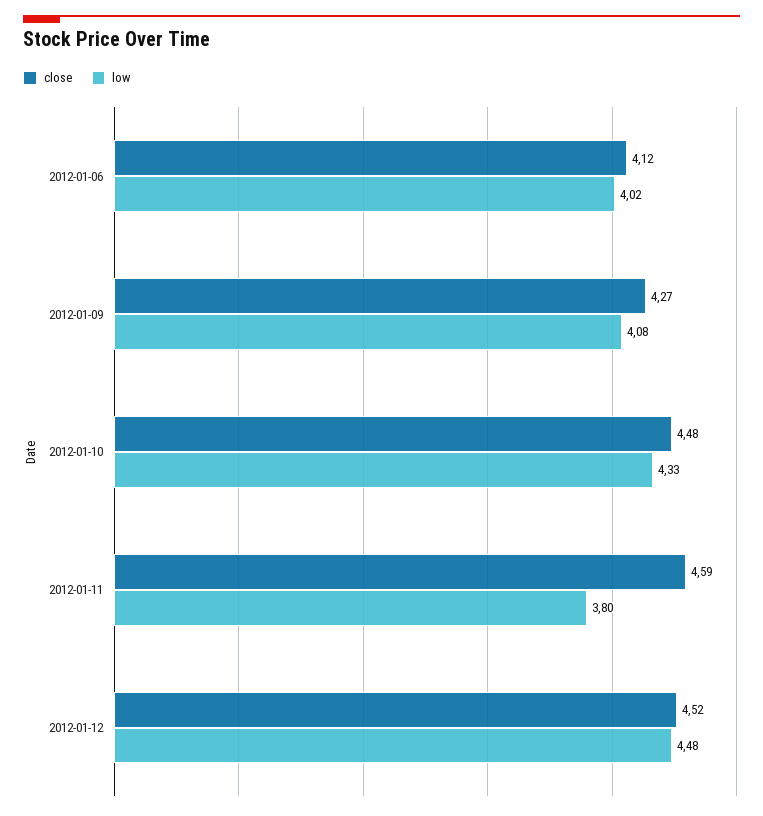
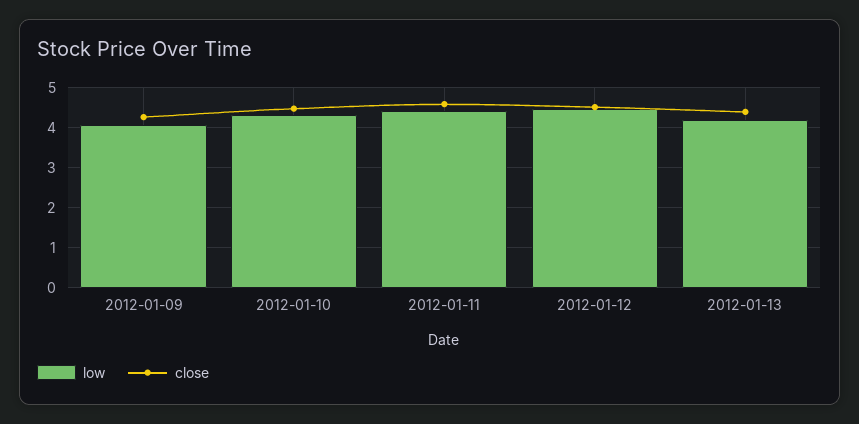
close, 2012-01-06: 4.12 -> none
low, 2012-01-06: 4.02 -> none
low, 2012-01-11: 3.8 -> 4.4
low, 2012-01-13: none -> 4.2
close, 2012-01-13: none -> 4.4

